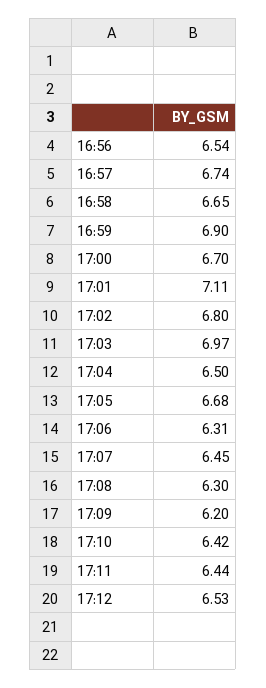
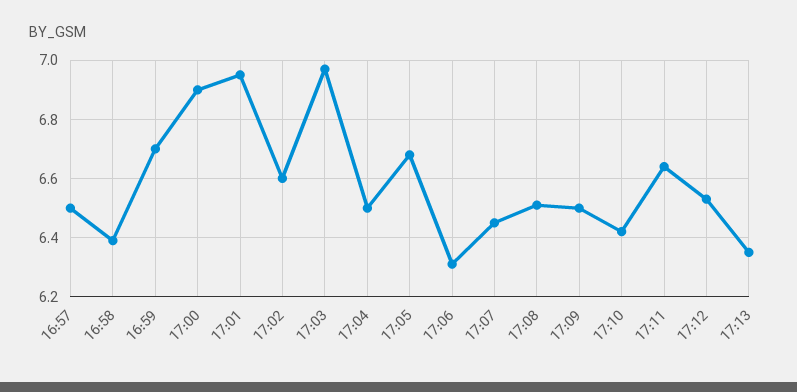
16:56: 6.54 -> none
16:57: 6.74 -> 6.5
16:58: 6.65 -> 6.4
16:59: 6.9 -> 6.7
17:00: 6.7 -> 6.9
17:01: 7.11 -> 6.95
17:02: 6.8 -> 6.6
17:08: 6.3 -> 6.5
17:09: 6.2 -> 6.5
17:11: 6.44 -> 6.65
17:13: none -> 6.35

